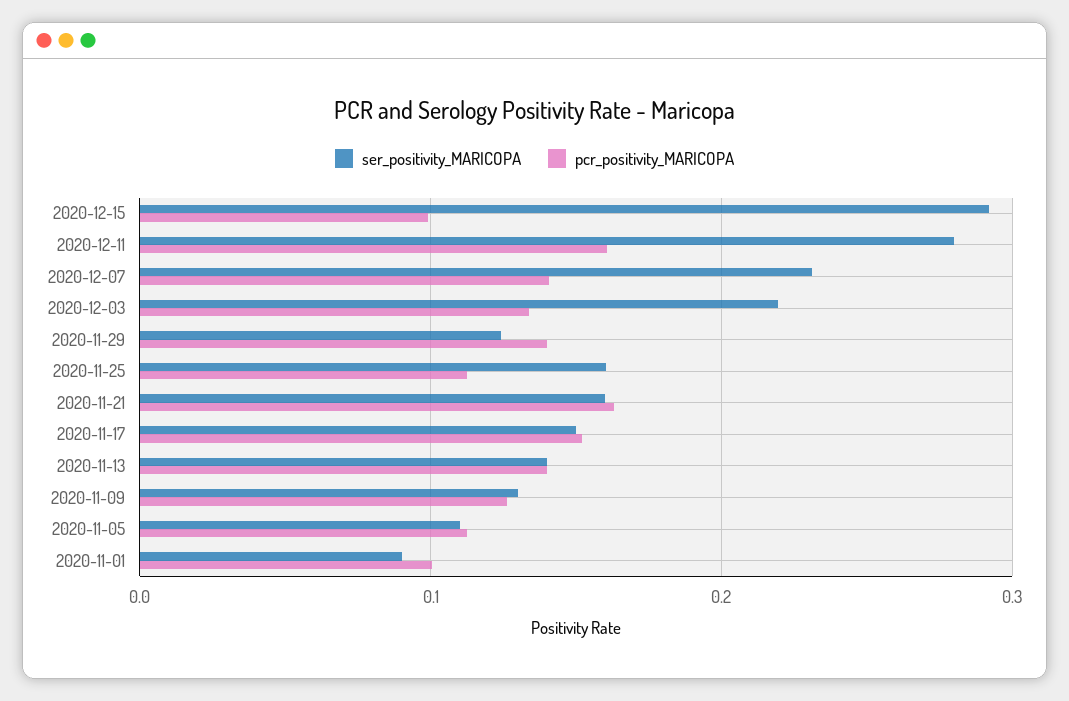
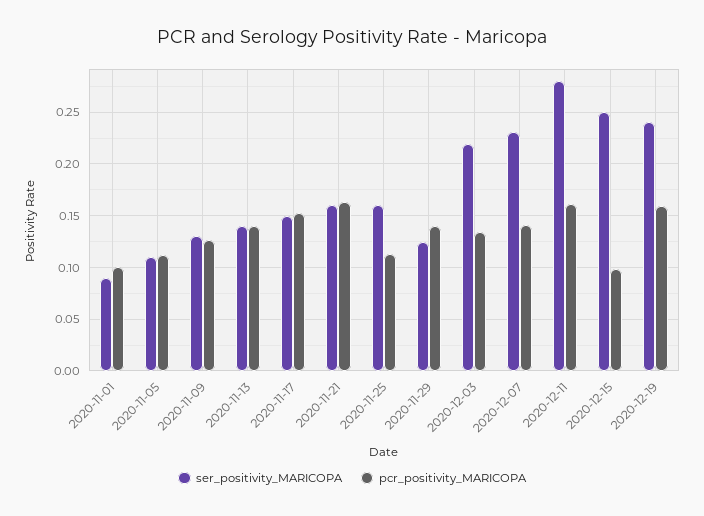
ser_positivity_MARICOPA, 2020-12-15: 0.29 -> 0.25
ser_positivity_MARICOPA, 2020-12-19: none -> 0.24
pcr_positivity_MARICOPA, 2020-12-19: none -> 0.16

